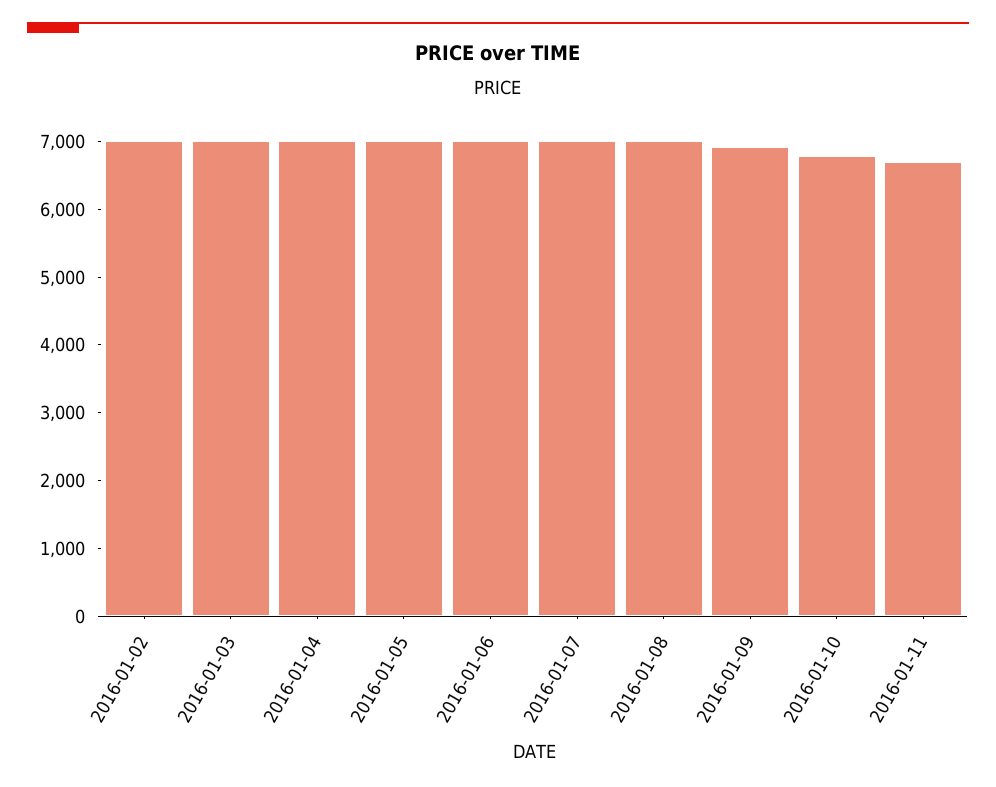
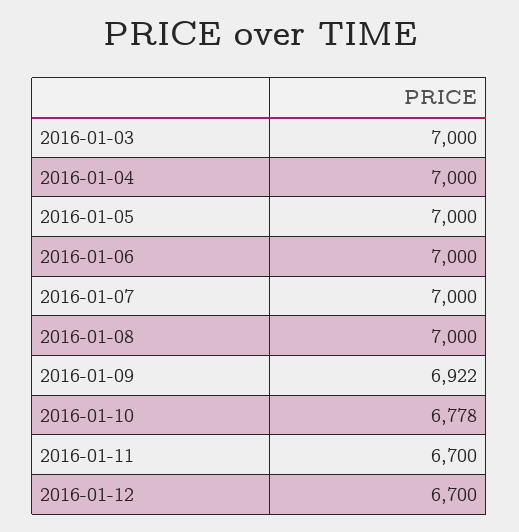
2016-01-02: 7000 -> none
2016-01-12: none -> 6700

